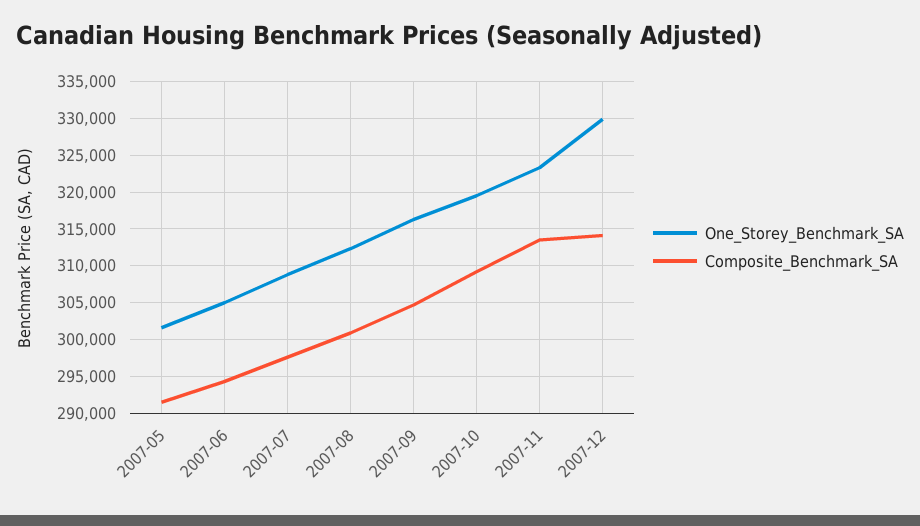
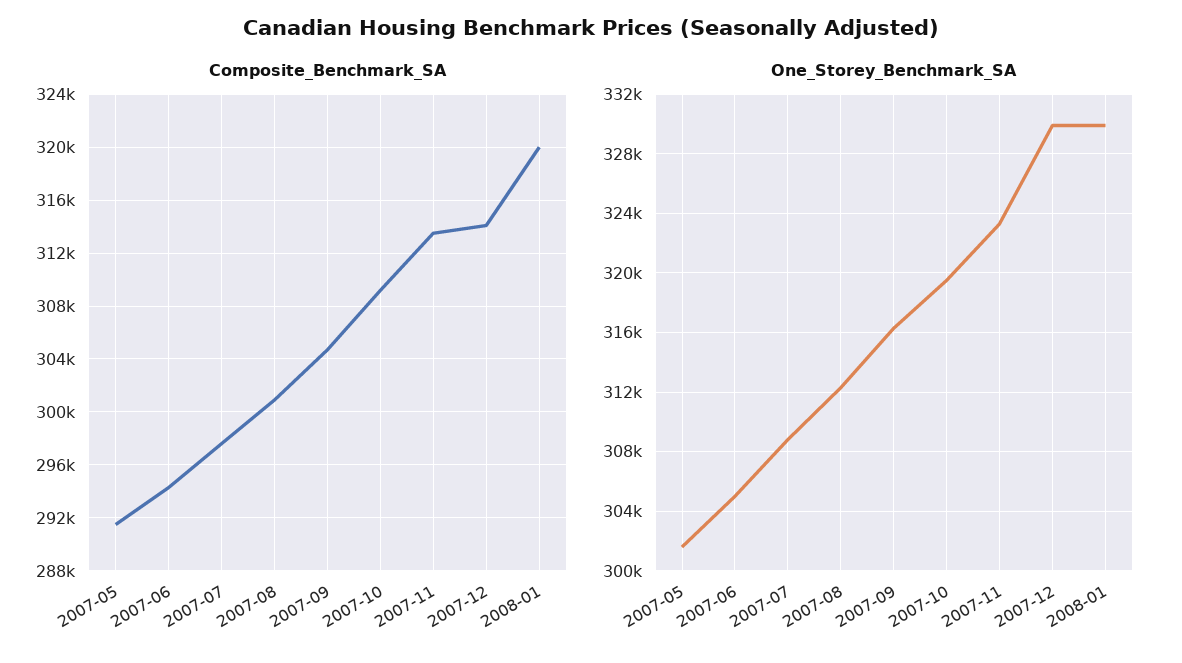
Composite_Benchmark_SA, 2008-01: none -> 320000
One_Storey_Benchmark_SA, 2008-01: none -> 330000

